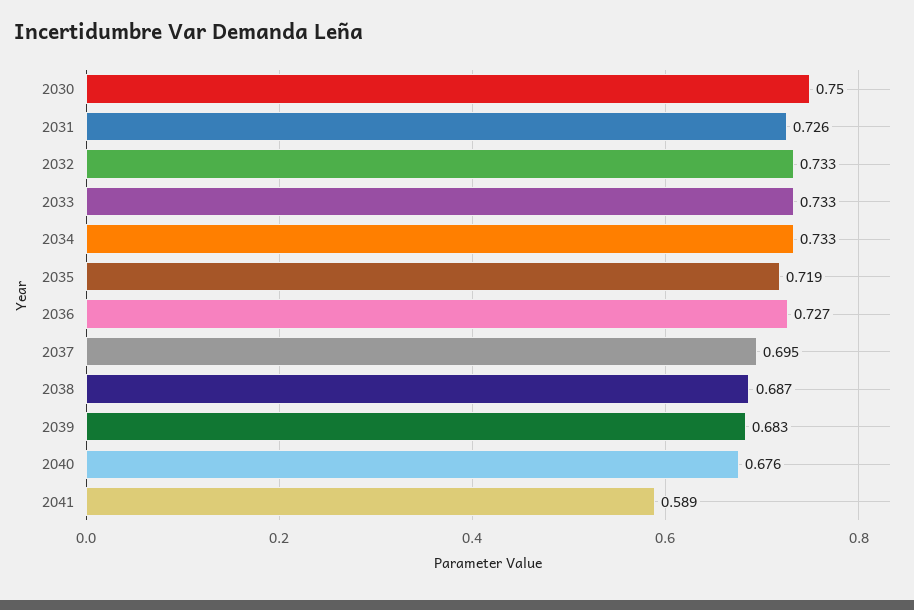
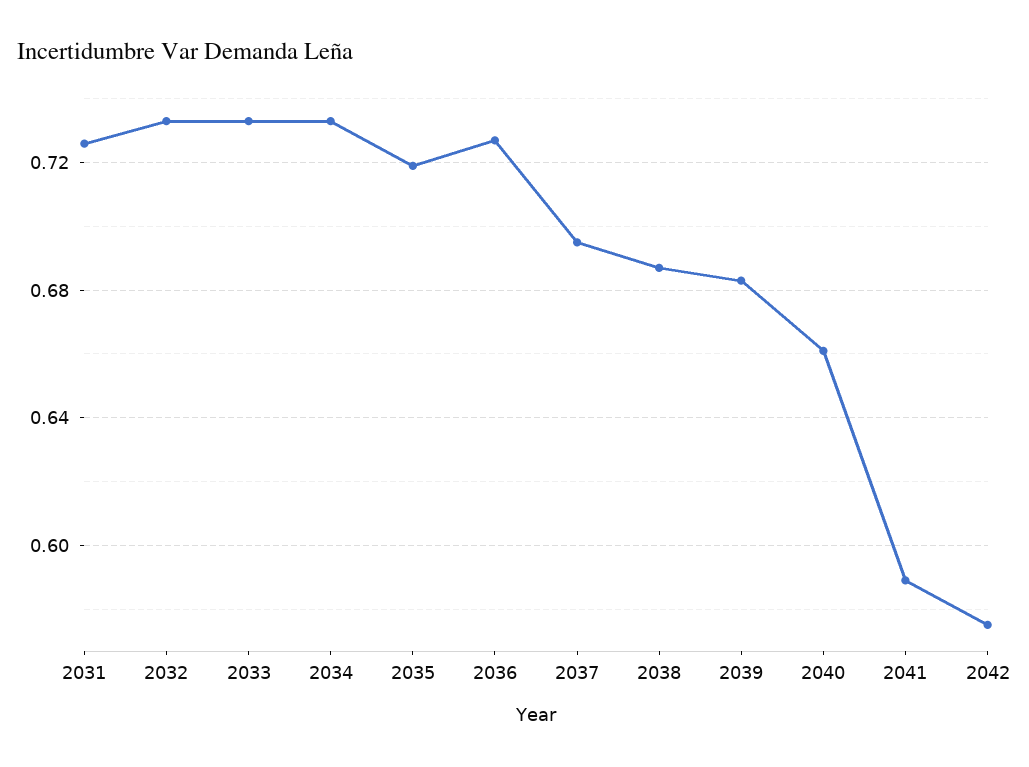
2030: 0.75 -> none
2040: 0.676 -> 0.66
2042: none -> 0.575

